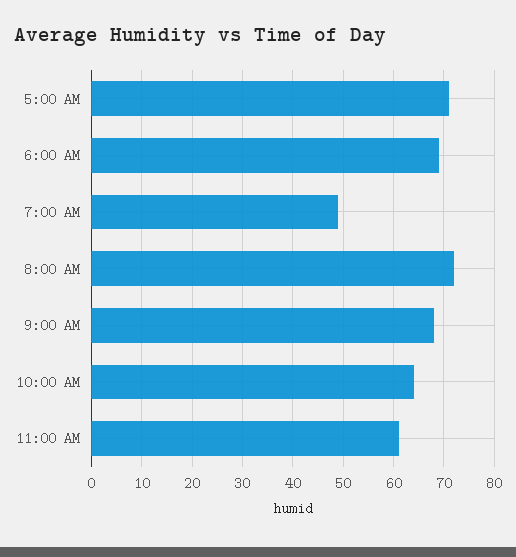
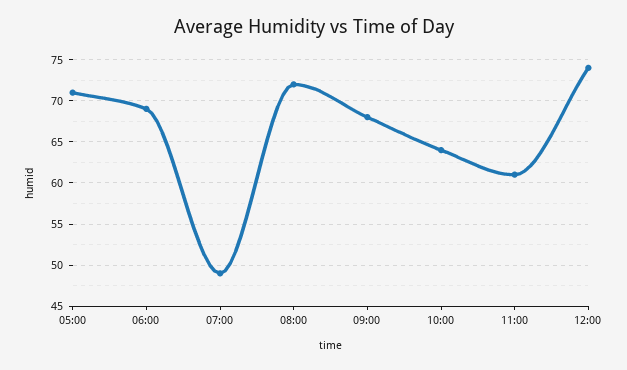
12:00: none -> 74

